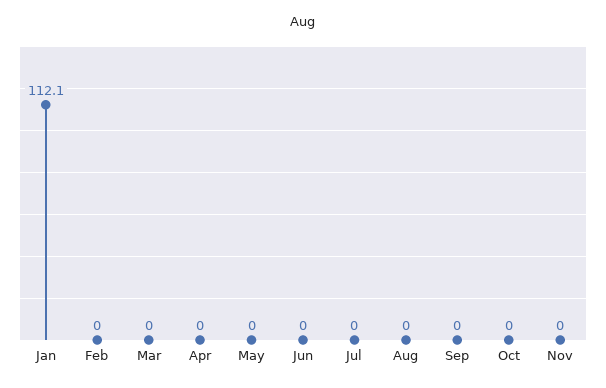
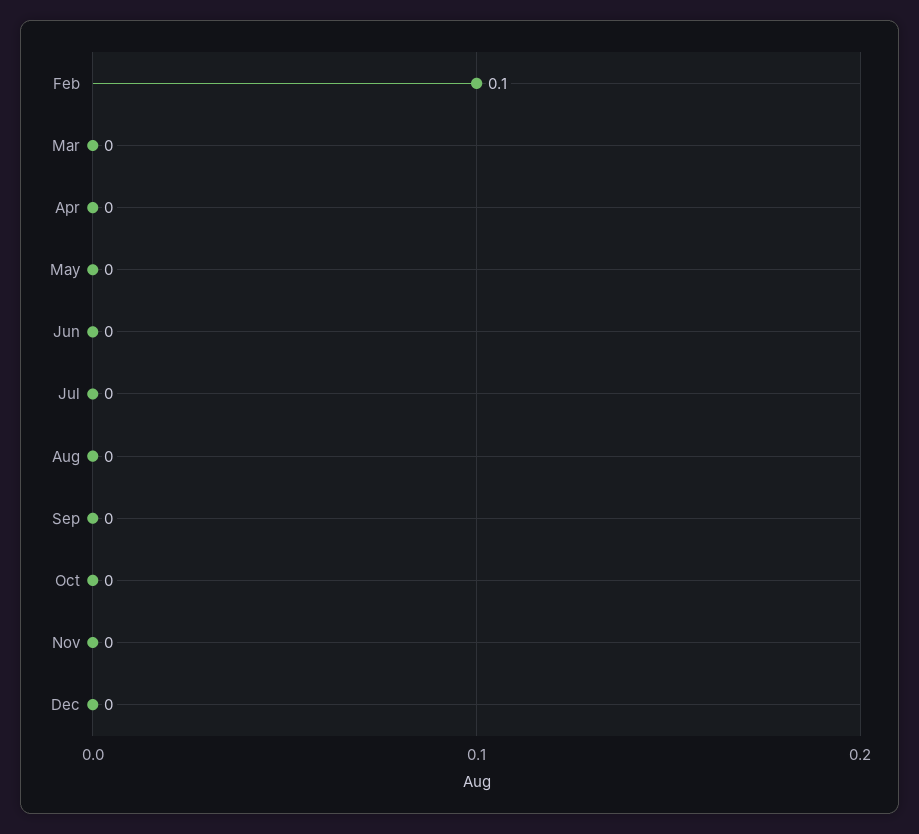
Jan: 112.1 -> none
Feb: 0 -> 0.1
Dec: none -> 0

